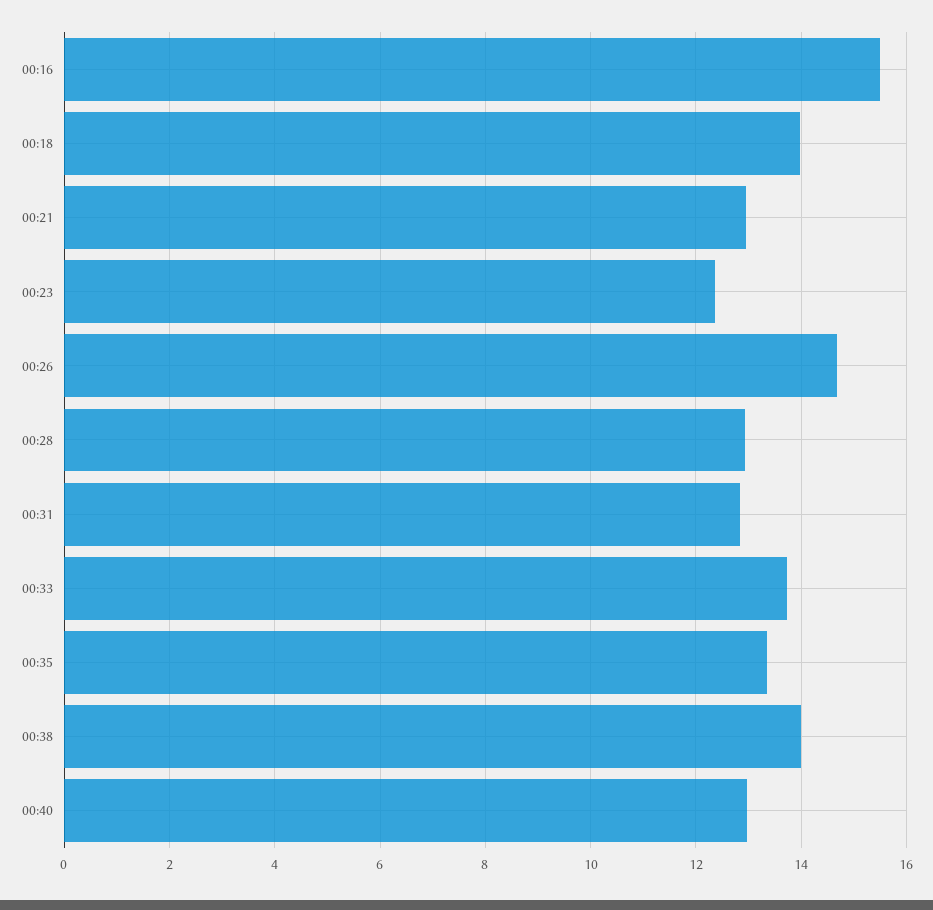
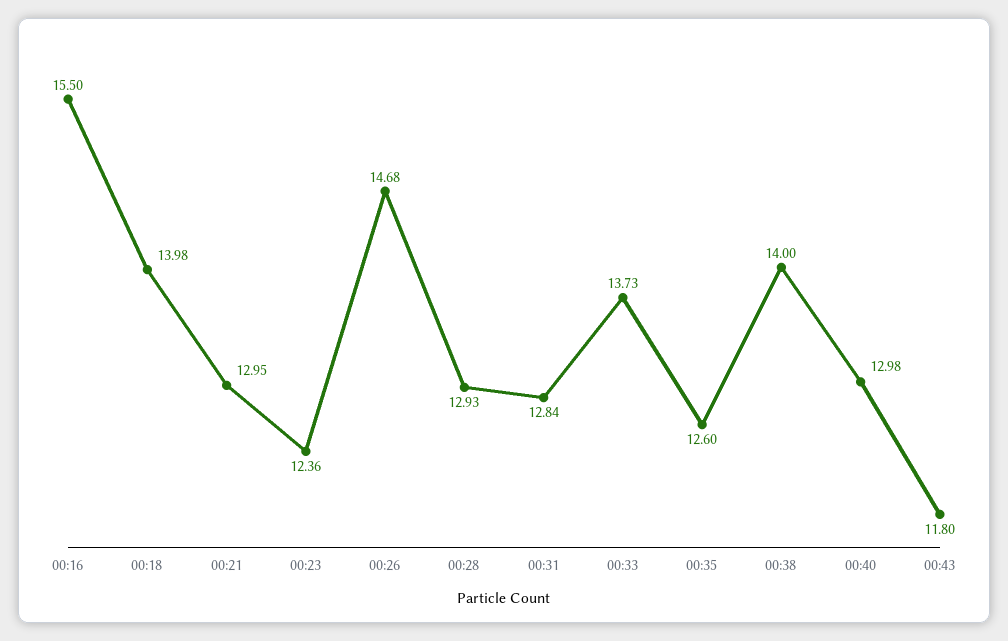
00:35: 13.4 -> 12.6
00:43: none -> 11.8

